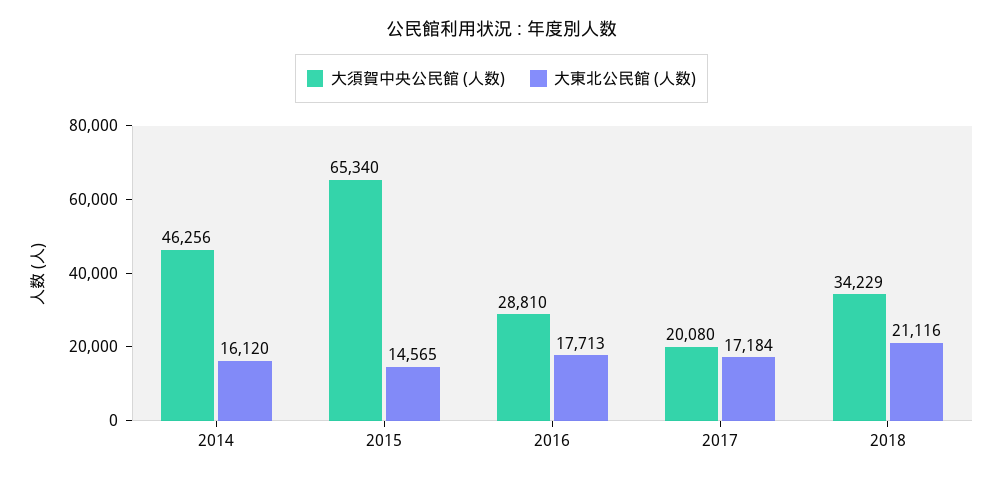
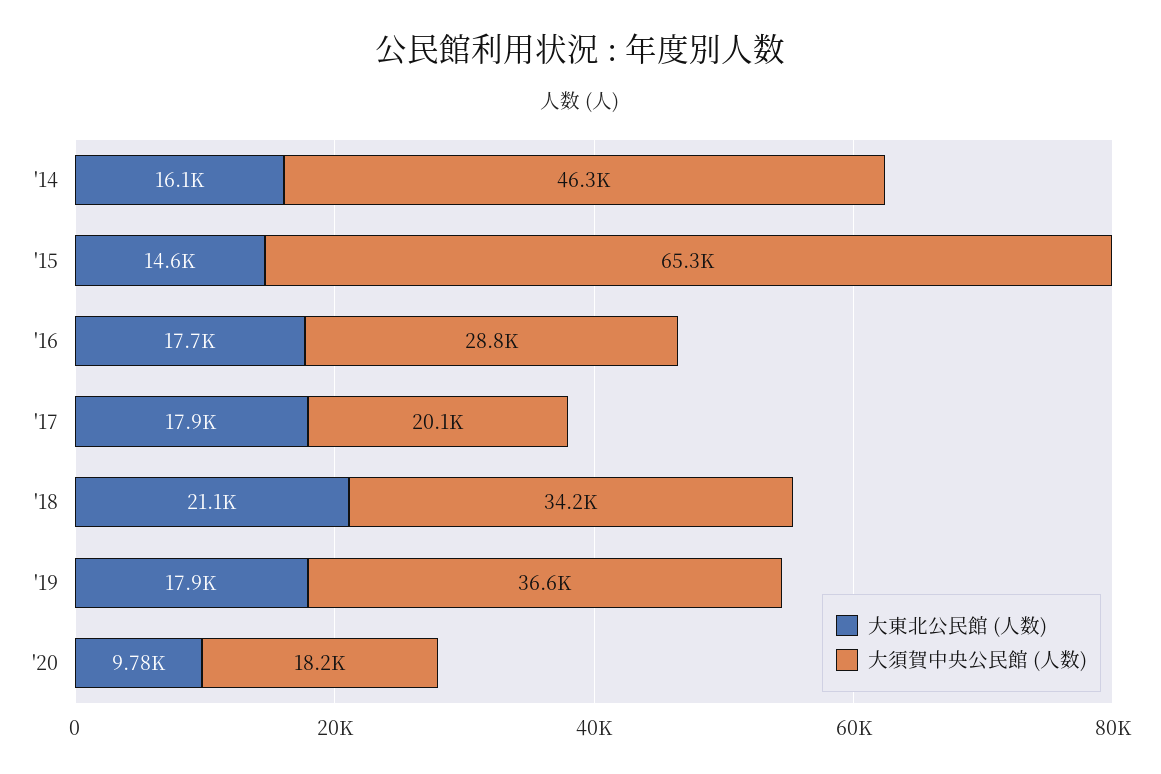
大東北公民館 (人数), 2017: 17184 -> 17900
大東北公民館 (人数), '19: none -> 17900
大須賀中央公民館 (人数), '19: none -> 36600
大東北公民館 (人数), '20: none -> 9780
大須賀中央公民館 (人数), '20: none -> 18200

